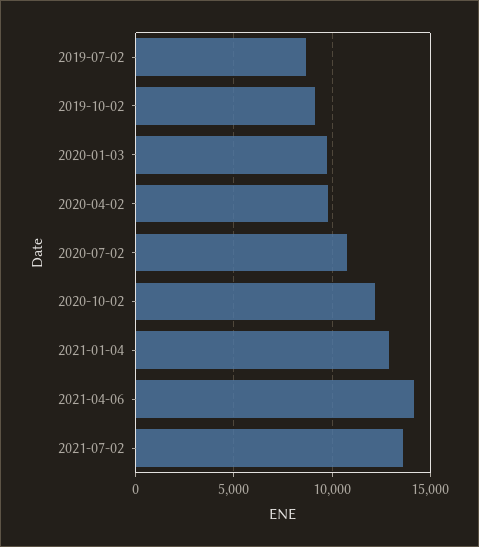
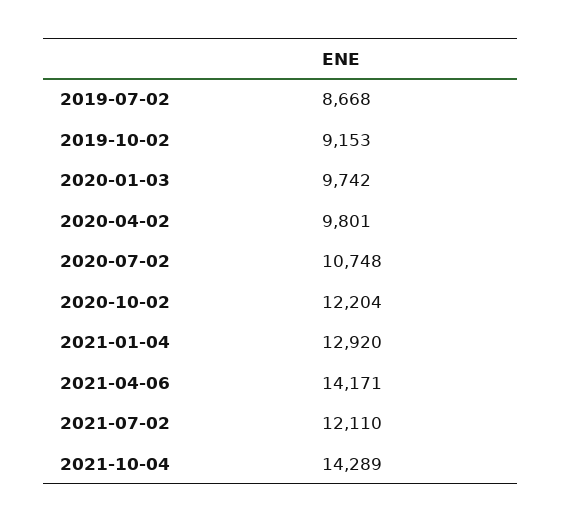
2021-07-02: 13500 -> 12110
2021-10-04: none -> 14289

